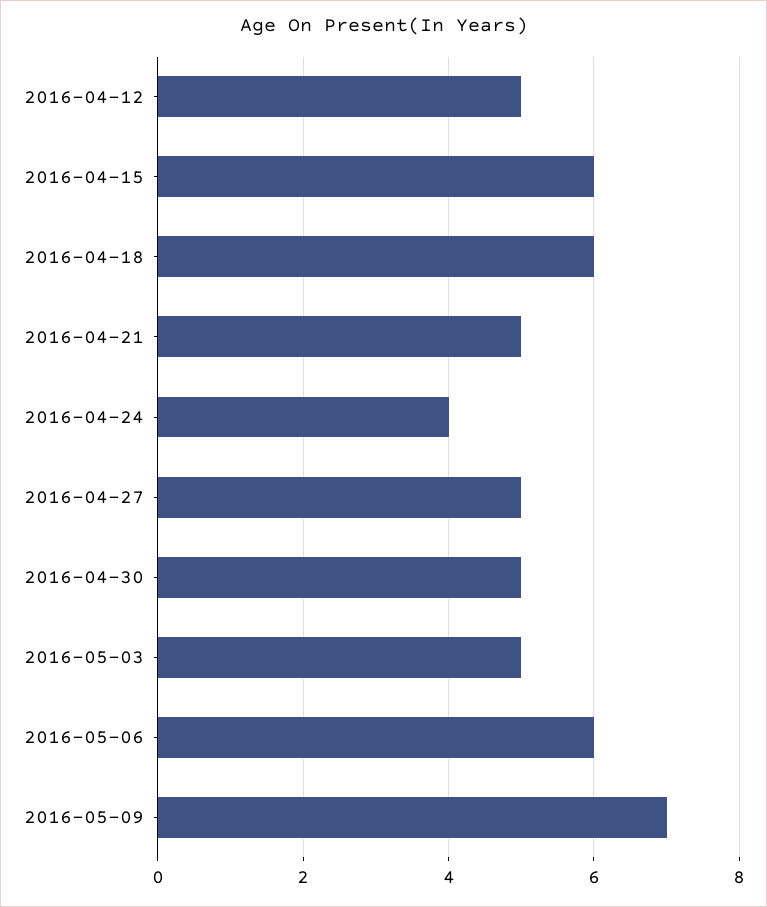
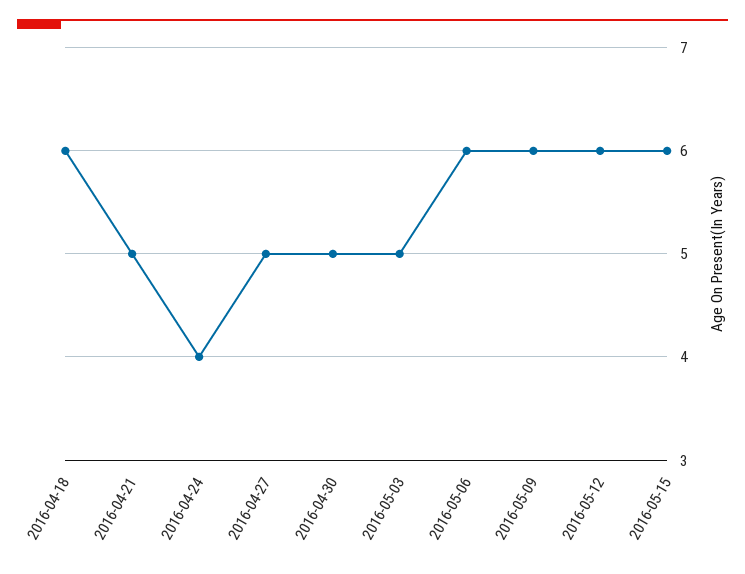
2016-04-12: 5 -> none
2016-04-15: 6 -> none
2016-05-09: 7 -> 6
2016-05-12: none -> 6
2016-05-15: none -> 6

